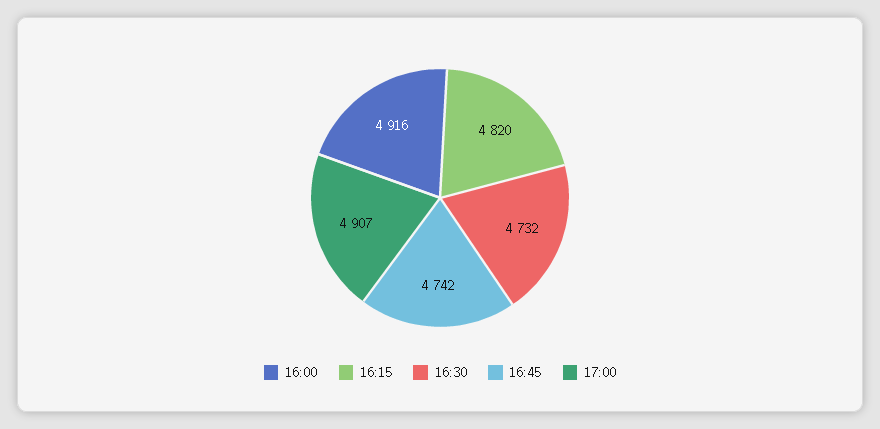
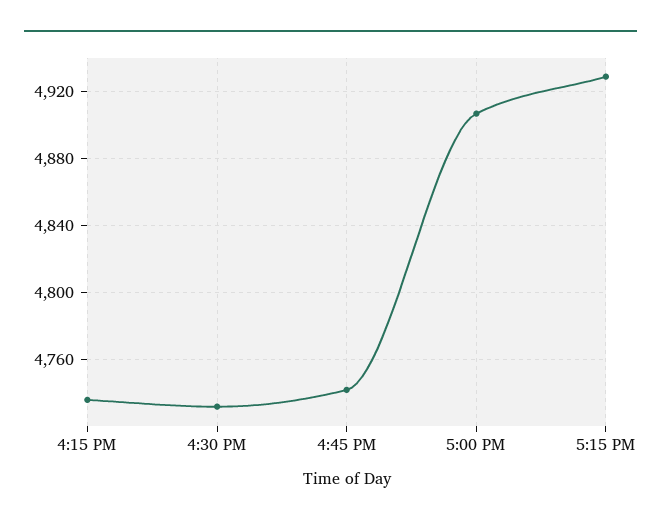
16:00: 4916 -> none
16:15: 4820 -> 4735
5:15 PM: none -> 4930

